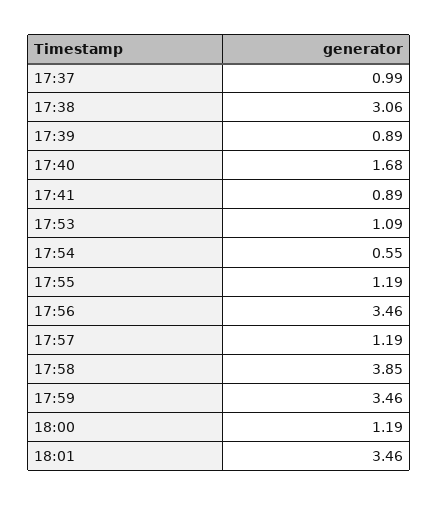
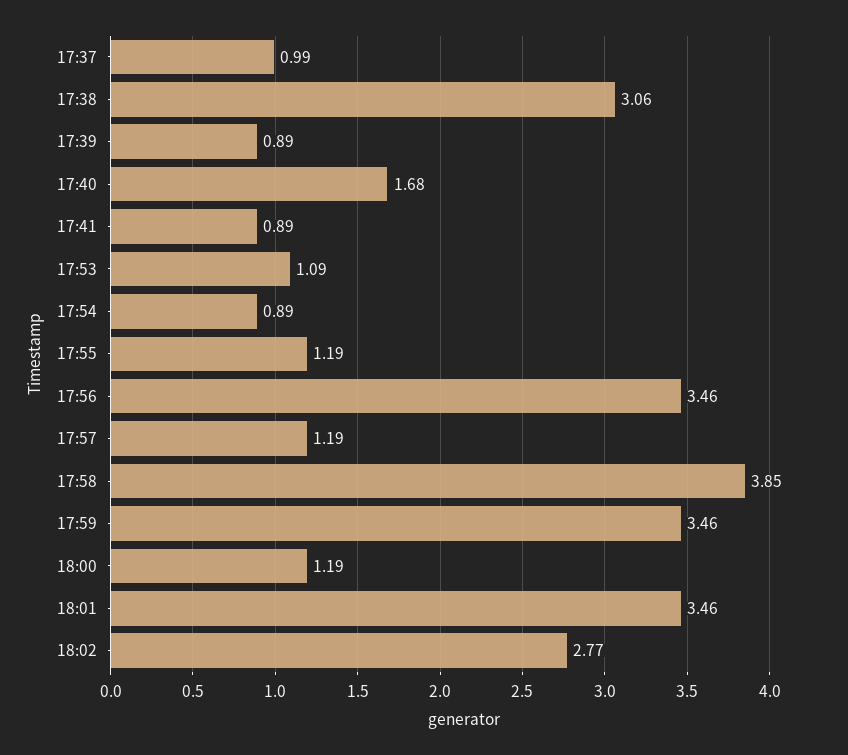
17:54: 0.55 -> 0.89
18:02: none -> 2.77

